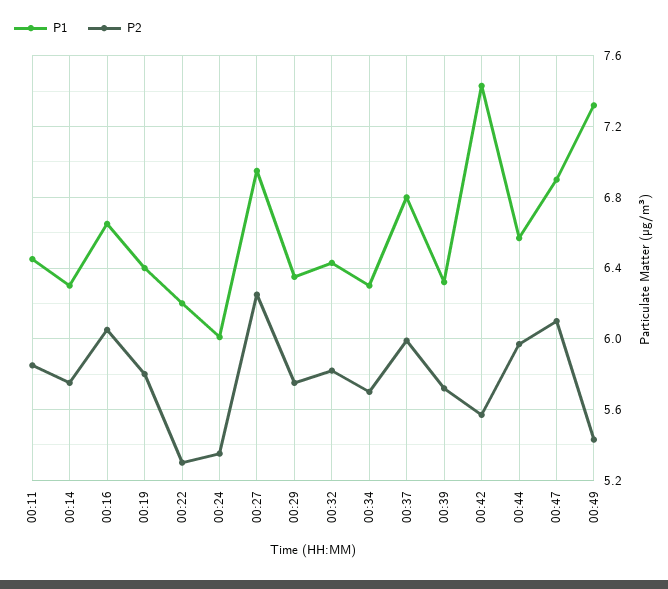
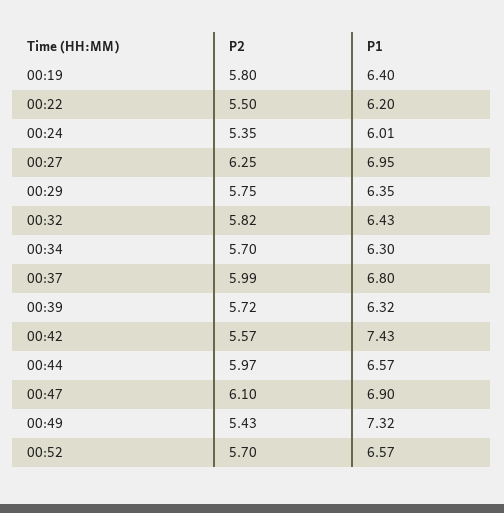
P1, 00:11: 6.45 -> none
P2, 00:11: 5.85 -> none
P1, 00:14: 6.3 -> none
P2, 00:14: 5.75 -> none
P1, 00:16: 6.65 -> none
P2, 00:16: 6.05 -> none
P2, 00:22: 5.3 -> 5.5
P2, 00:52: none -> 5.7
P1, 00:52: none -> 6.57

